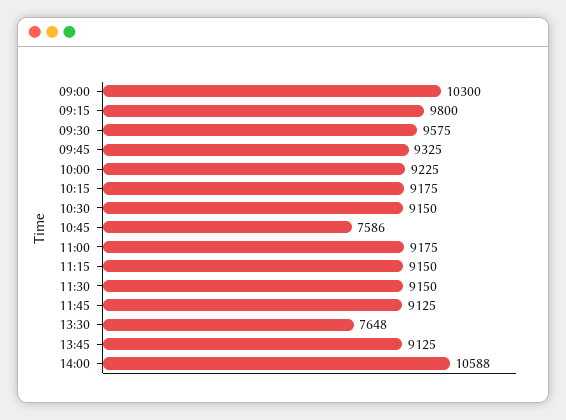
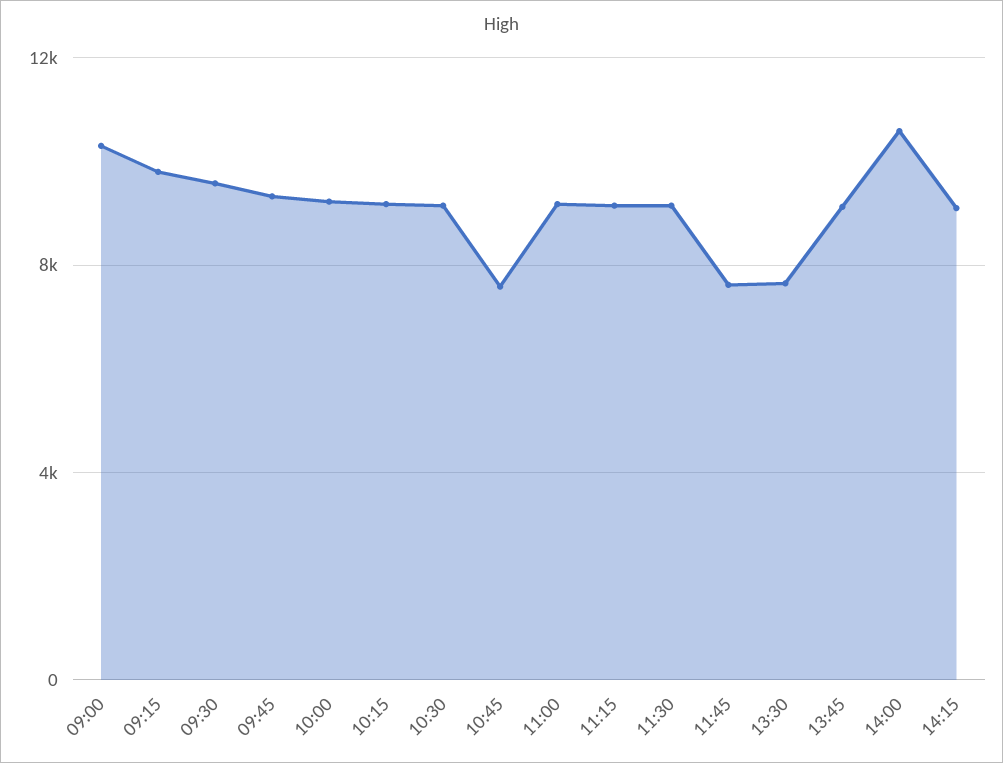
11:45: 9125 -> 7500
14:15: none -> 9000

